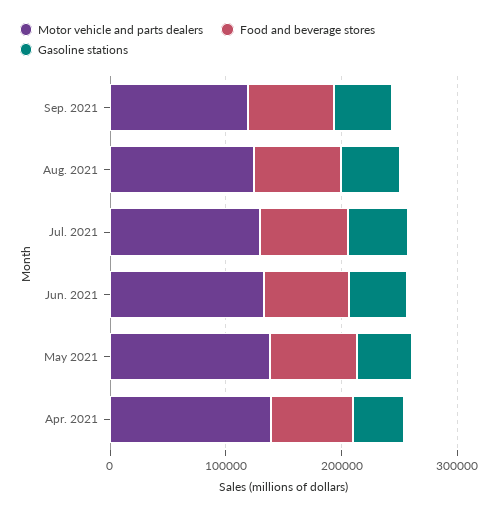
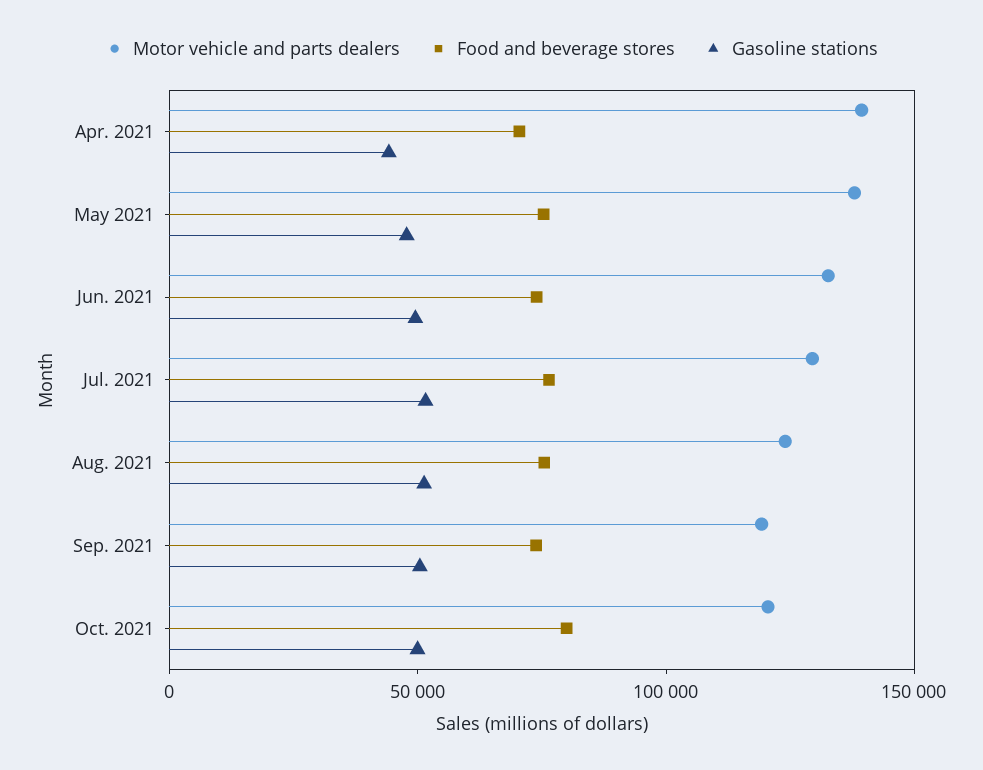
Motor vehicle and parts dealers, Oct. 2021: none -> 120000
Food and beverage stores, Oct. 2021: none -> 80000
Gasoline stations, Oct. 2021: none -> 50000

